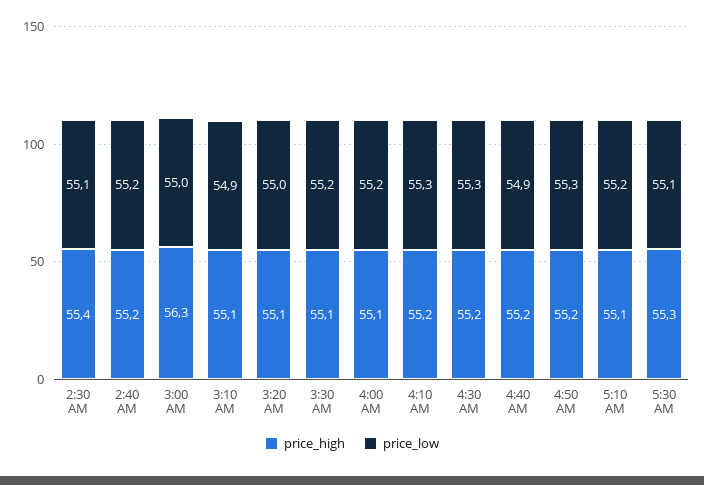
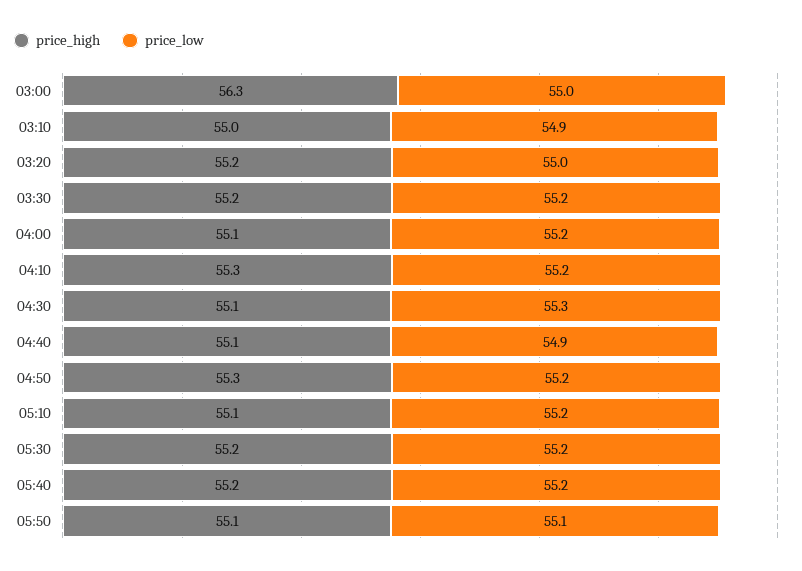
price_high, 2:30 AM: 55.4 -> none
price_low, 2:30 AM: 55.1 -> none
price_high, 2:40 AM: 55.2 -> none
price_low, 2:40 AM: 55.2 -> none
price_high, 3:10 AM: 55.1 -> 55
price_high, 3:20 AM: 55.1 -> 55.2
price_high, 3:30 AM: 55.1 -> 55.2
price_high, 4:10 AM: 55.2 -> 55.3
price_low, 4:10 AM: 55.3 -> 55.2
price_high, 4:30 AM: 55.2 -> 55.1
price_high, 4:40 AM: 55.2 -> 55.1
price_high, 4:50 AM: 55.2 -> 55.3
price_low, 4:50 AM: 55.3 -> 55.2
price_high, 5:30 AM: 55.3 -> 55.2
price_low, 5:30 AM: 55.1 -> 55.2
price_high, 05:40: none -> 55.2
price_low, 05:40: none -> 55.2
price_high, 05:50: none -> 55.1
price_low, 05:50: none -> 55.1

